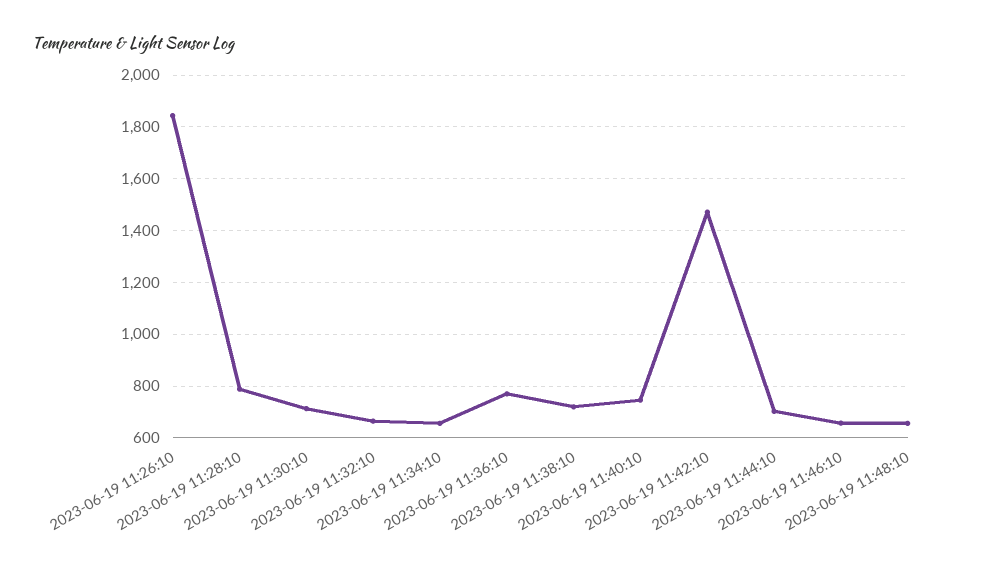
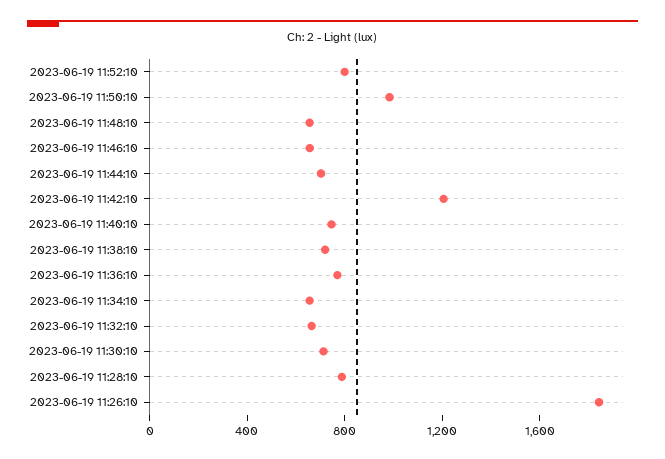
2023-06-19 11:42:10: 1475 -> 1200
2023-06-19 11:52:10: none -> 800
2023-06-19 11:50:10: none -> 1000

